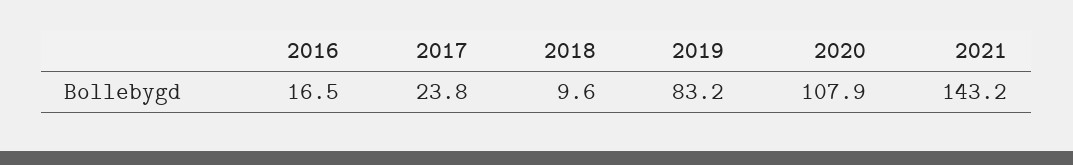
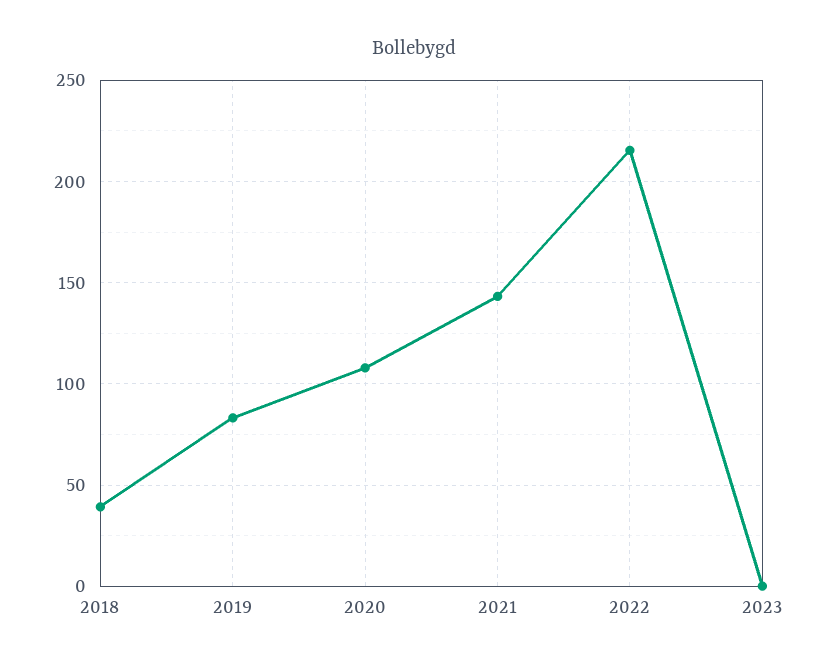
2016: 16.5 -> none
2017: 23.8 -> none
2018: 9.6 -> 40
2022: none -> 215
2023: none -> 0

